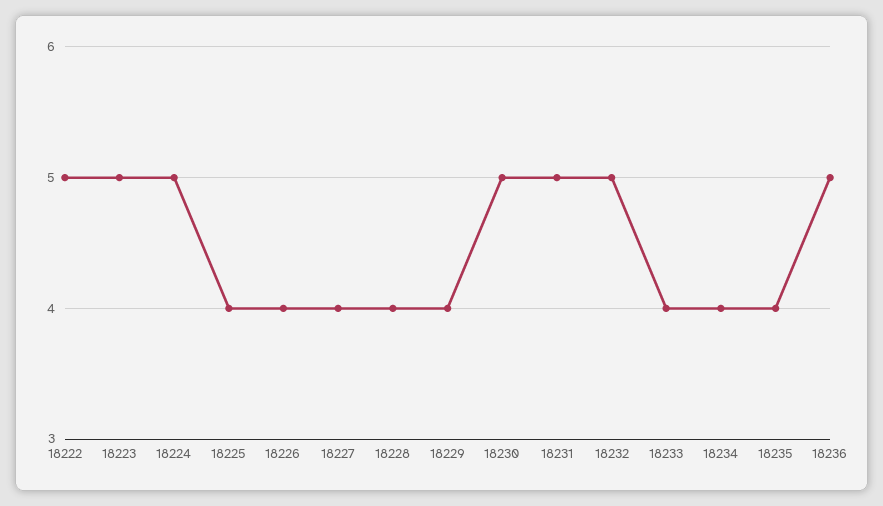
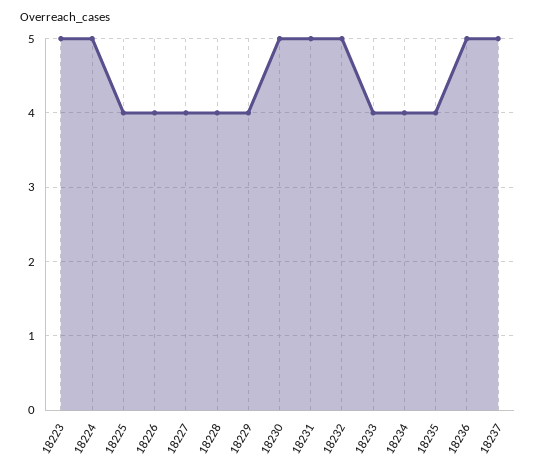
18222: 5 -> none
18237: none -> 5

